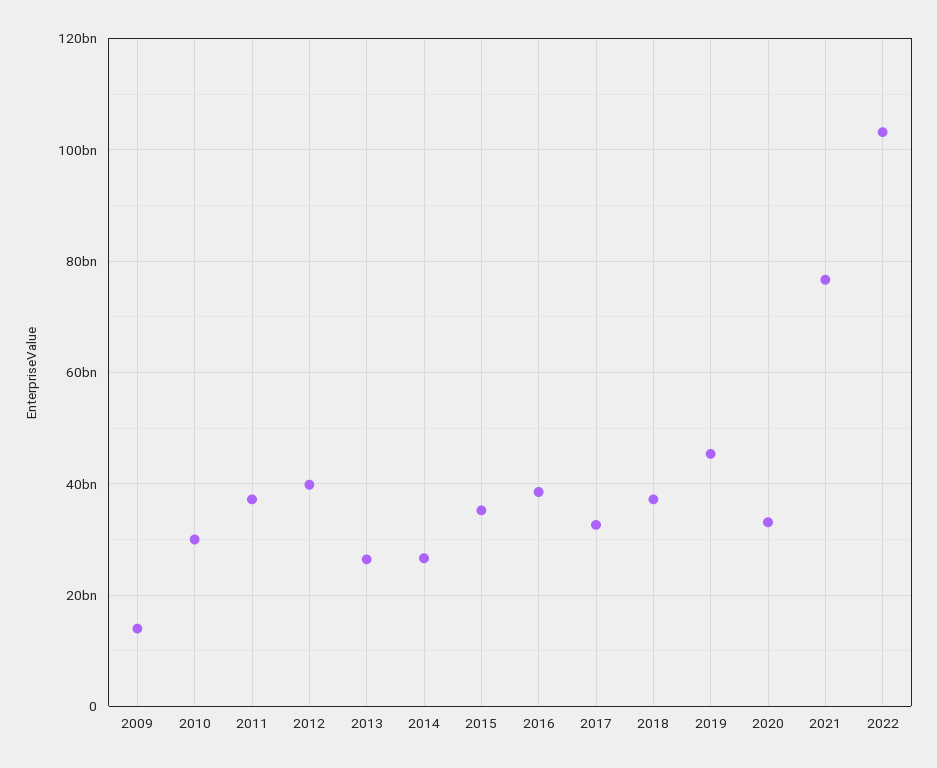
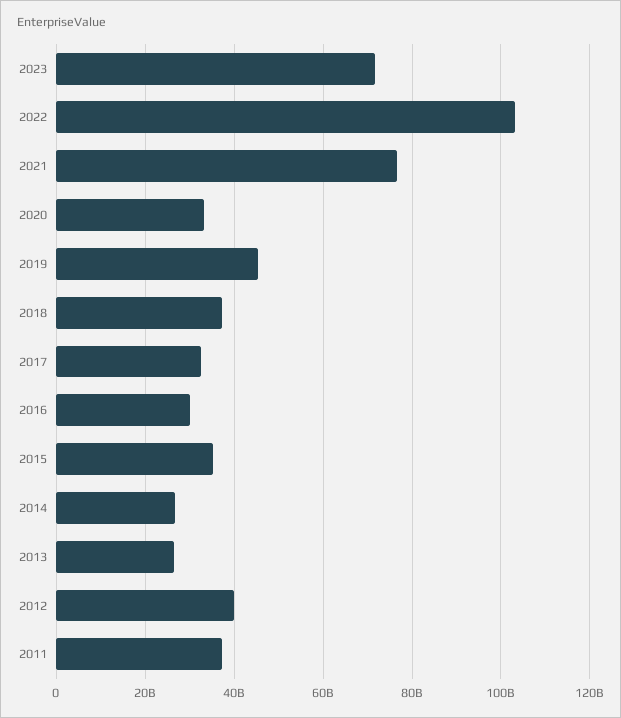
2009: 14000000000 -> none
2010: 30000000000 -> none
2016: 38000000000 -> 30000000000
2023: none -> 72000000000

